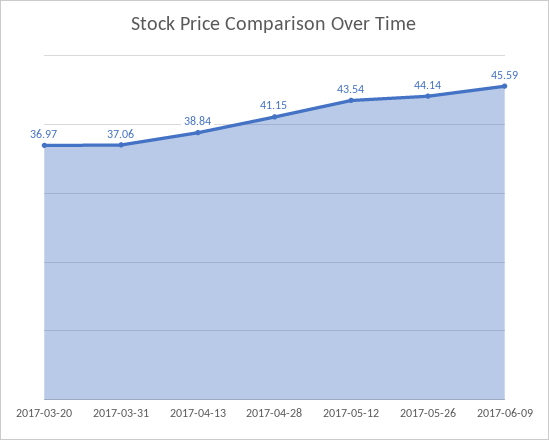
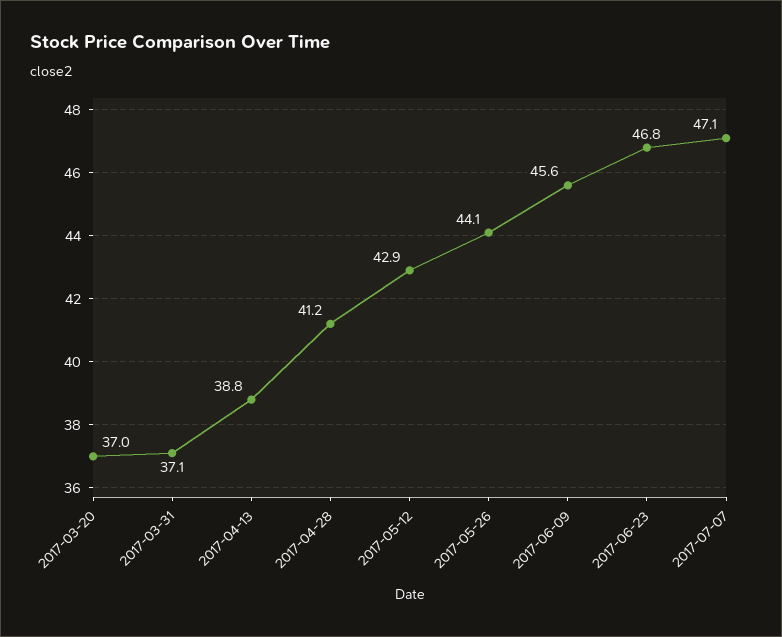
2017-05-12: 43.54 -> 42.9
2017-06-23: none -> 46.8
2017-07-07: none -> 47.1

